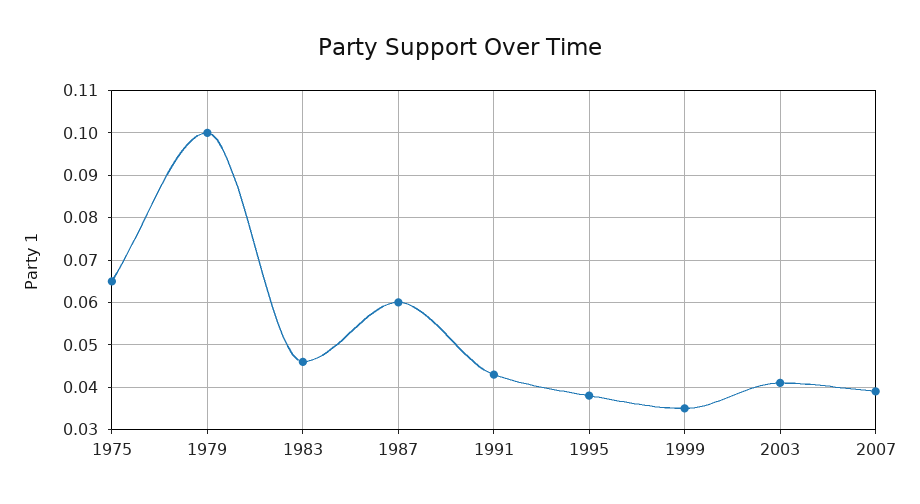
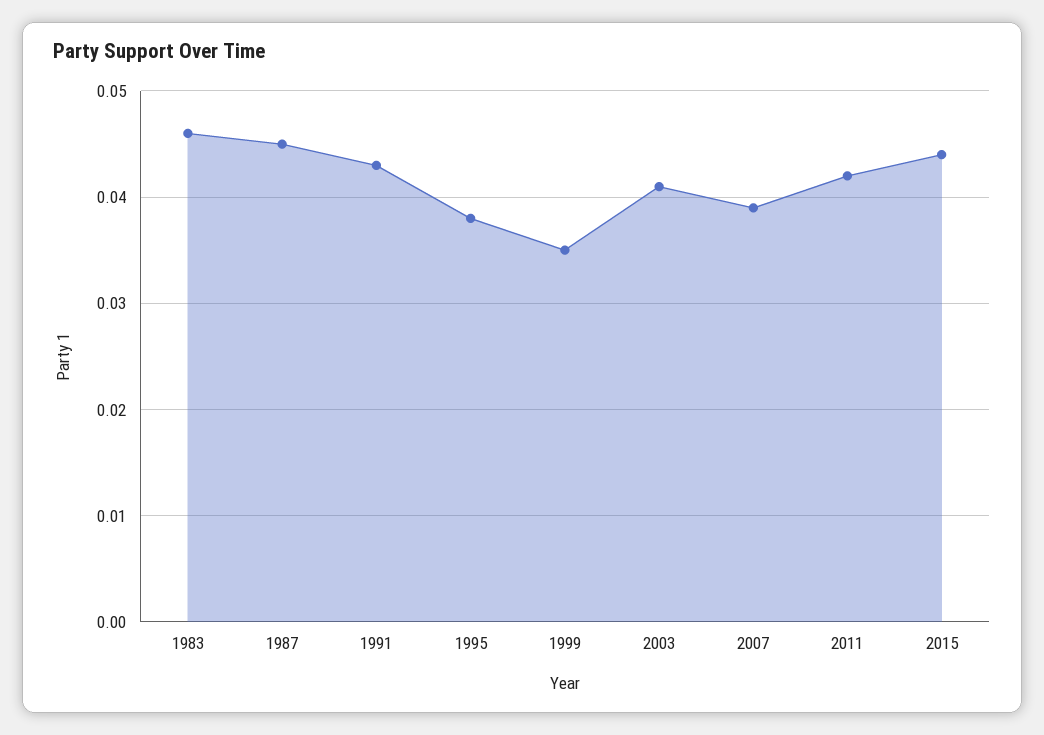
1975: 0.065 -> none
1979: 0.1 -> none
1987: 0.06 -> 0.045
2011: none -> 0.042
2015: none -> 0.044

